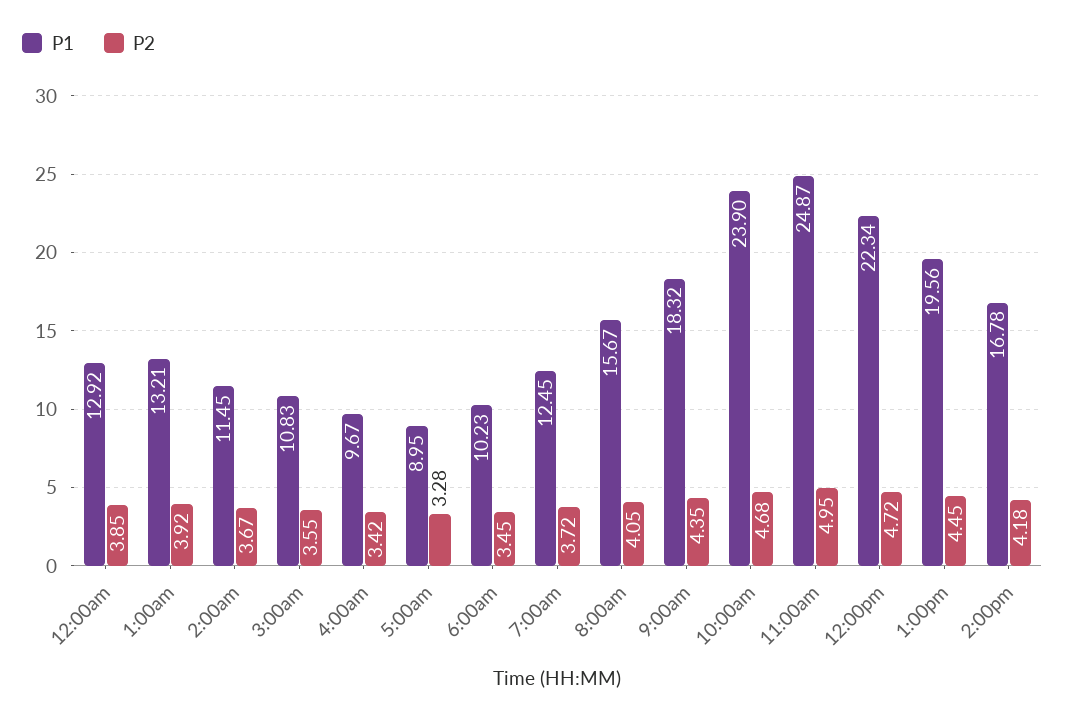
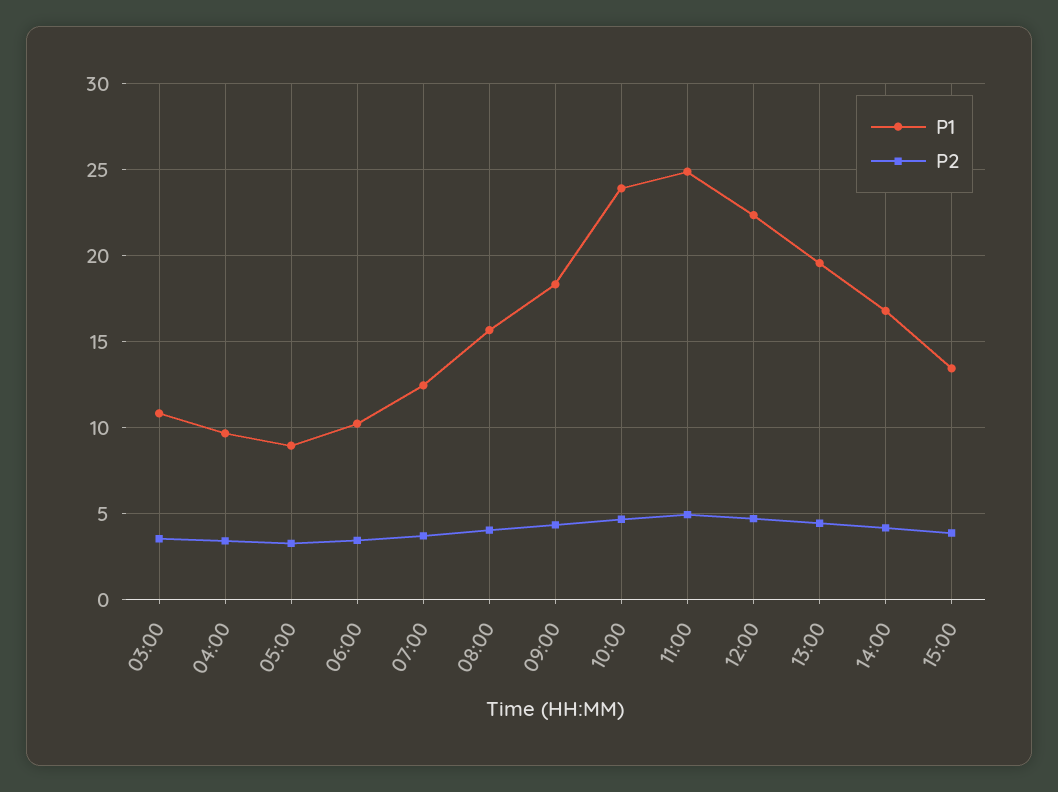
P1, 12:00am: 12.92 -> none
P2, 12:00am: 3.85 -> none
P1, 1:00am: 13.21 -> none
P2, 1:00am: 3.92 -> none
P1, 2:00am: 11.45 -> none
P2, 2:00am: 3.67 -> none
P1, 15:00: none -> 13.5
P2, 15:00: none -> 4

